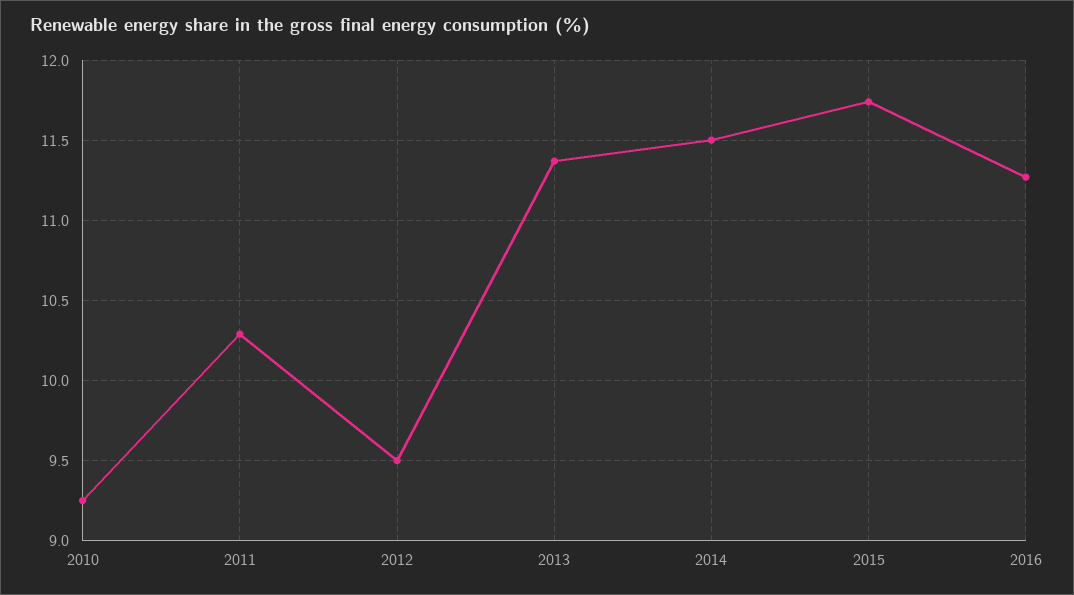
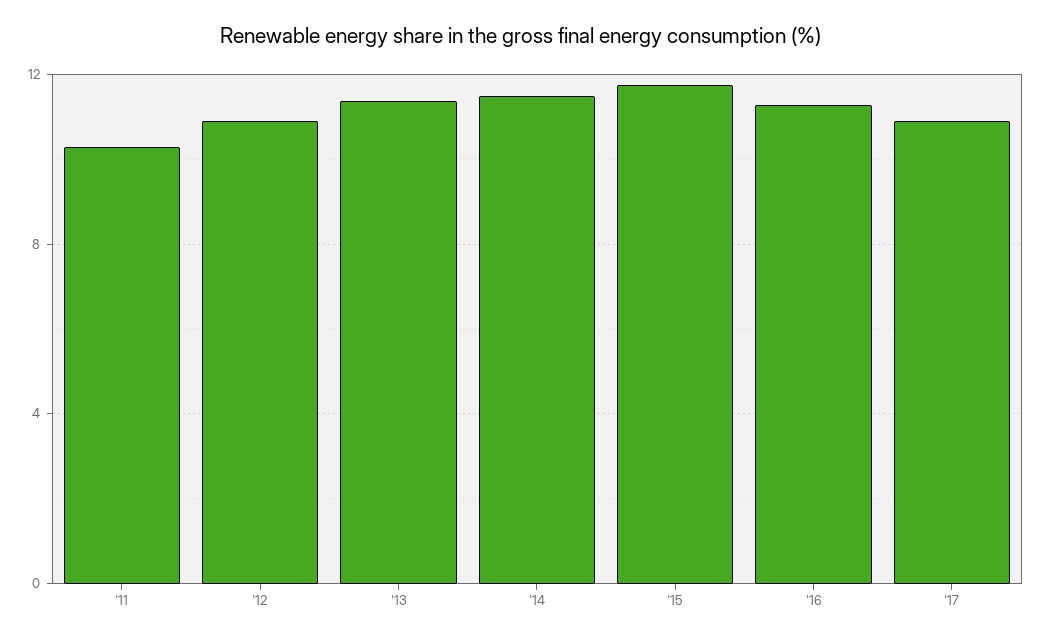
2010: 9.25 -> none
2012: 9.5 -> 11
'17: none -> 11

